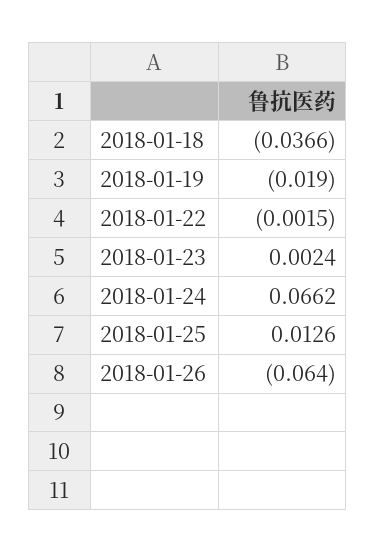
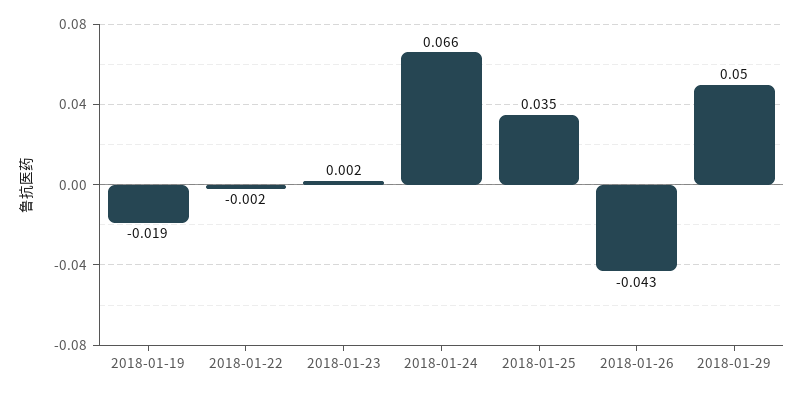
2018-01-18: -0.0366 -> none
2018-01-25: 0.0126 -> 0.035
2018-01-26: -0.064 -> -0.043
2018-01-29: none -> 0.05

